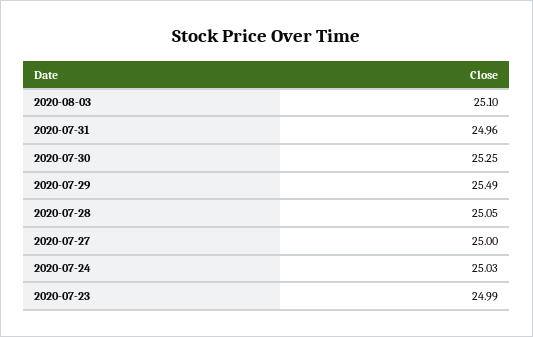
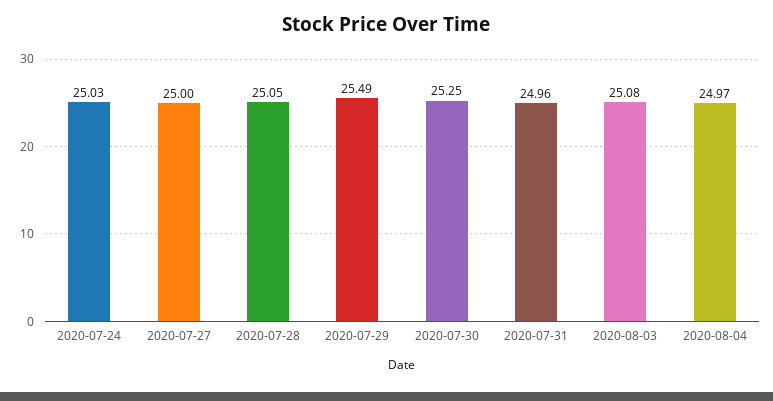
2020-08-03: 25.1 -> 25.08
2020-07-23: 24.99 -> none
2020-08-04: none -> 24.97

